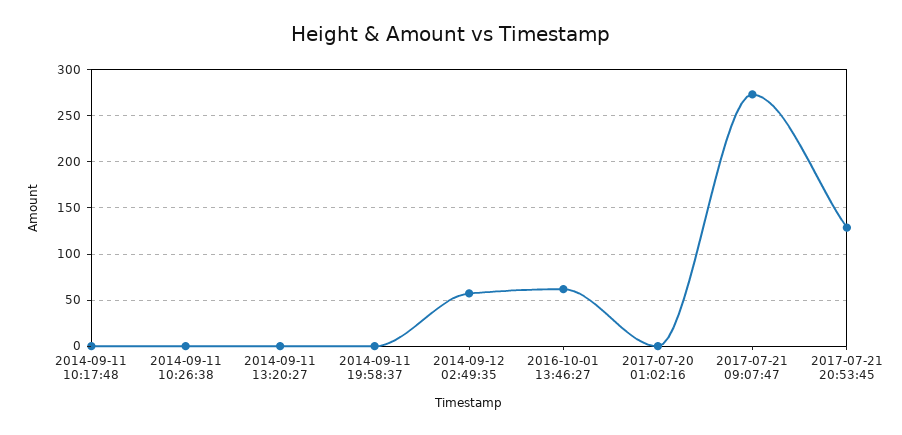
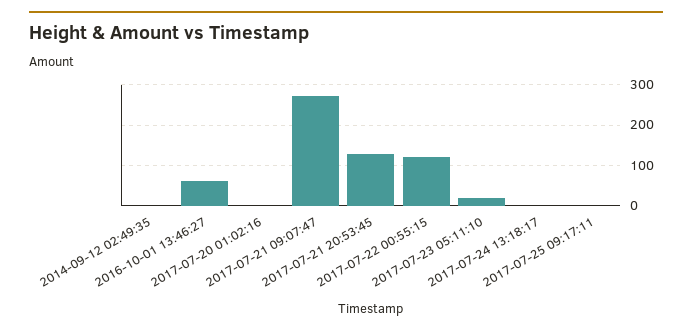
2014-09-11 10:17:48: 0 -> none
2014-09-11 10:26:38: 0 -> none
2014-09-11 13:20:27: 0 -> none
2014-09-11 19:58:37: 0 -> none
2014-09-12 02:49:35: 60 -> 0
2017-07-22 00:55:15: none -> 120
2017-07-23 05:11:10: none -> 20
2017-07-24 13:18:17: none -> 0
2017-07-25 09:17:11: none -> 0

